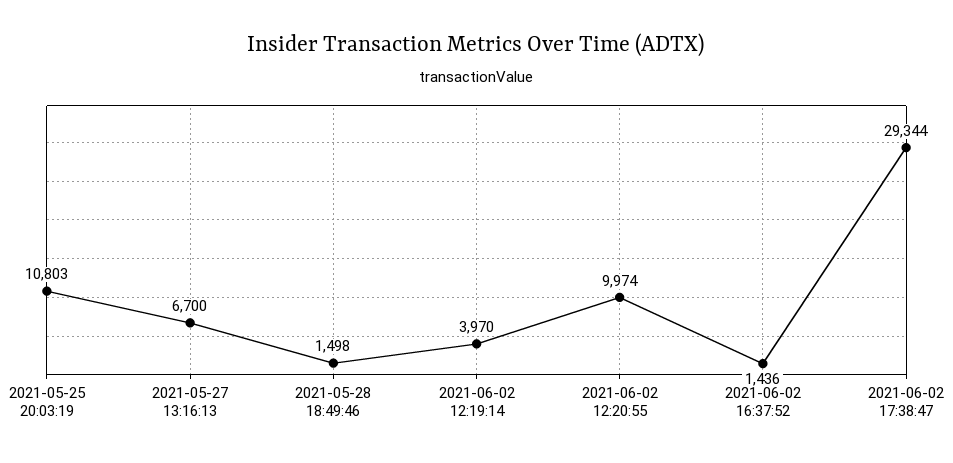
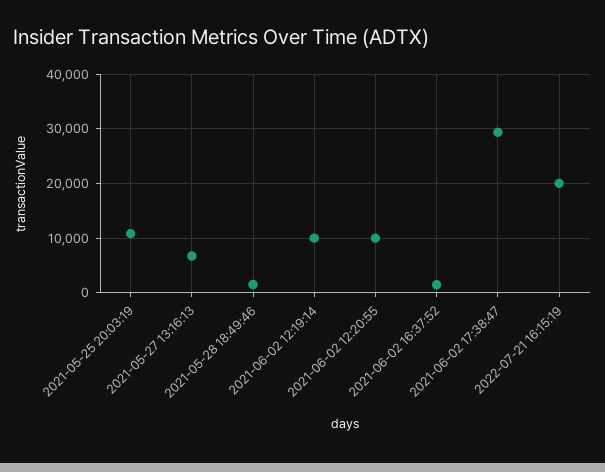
2021-06-02 12:19:14: 3970 -> 10000
2022-07-21 16:15:19: none -> 20000

